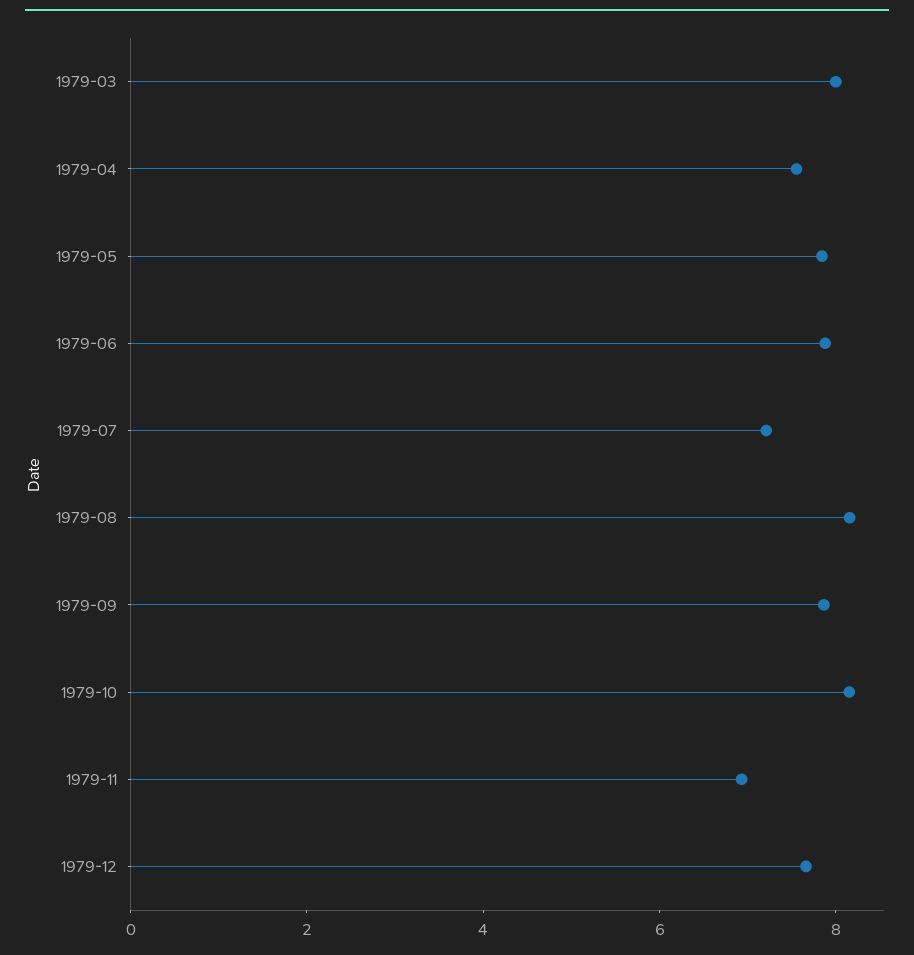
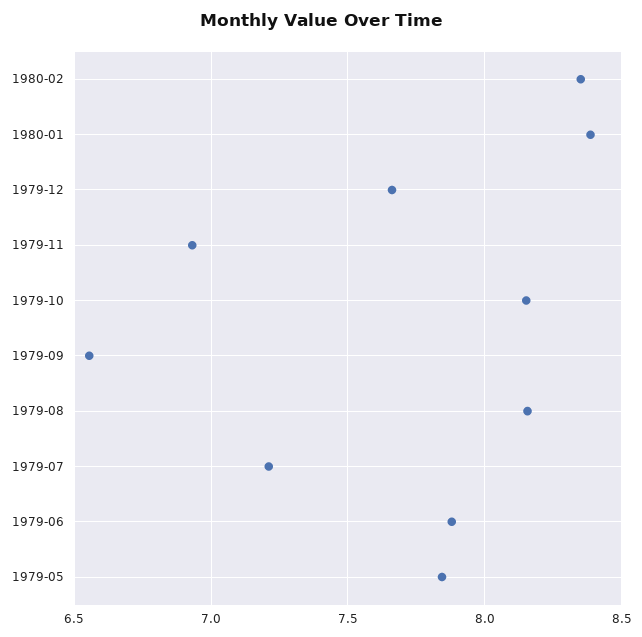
1979-03: 8 -> none
1979-04: 7.5 -> none
1979-09: 8 -> 6.55
1980-02: none -> 8.35
1980-01: none -> 8.4

